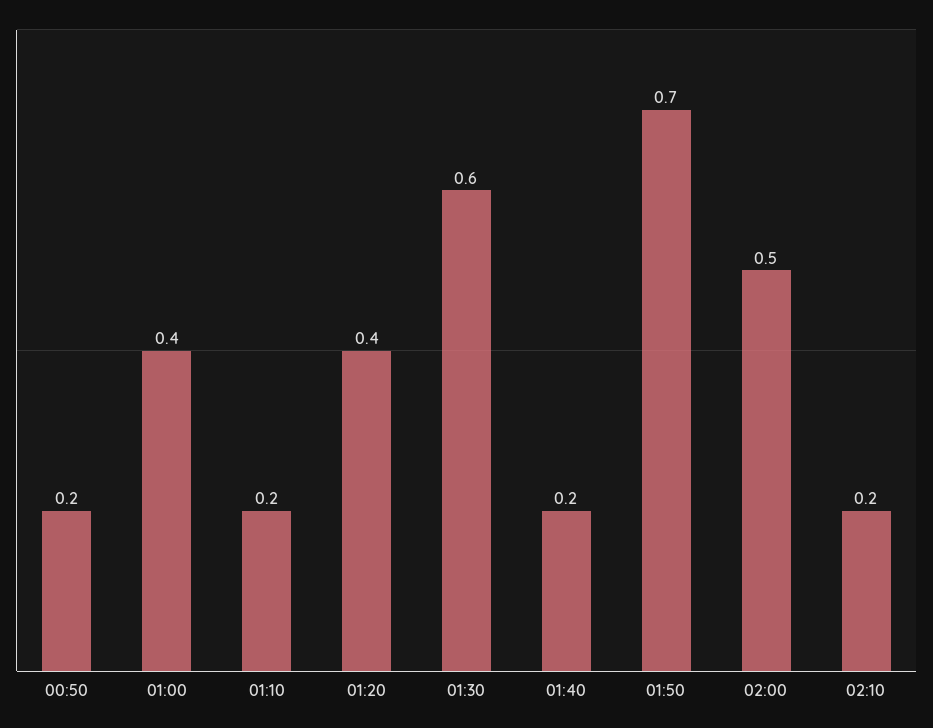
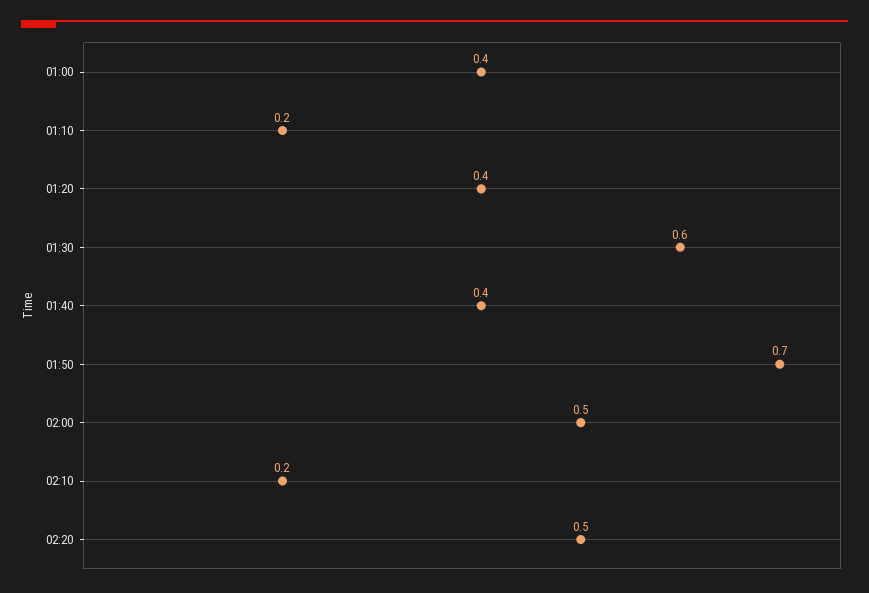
00:50: 0.2 -> none
01:40: 0.2 -> 0.4
02:20: none -> 0.5

